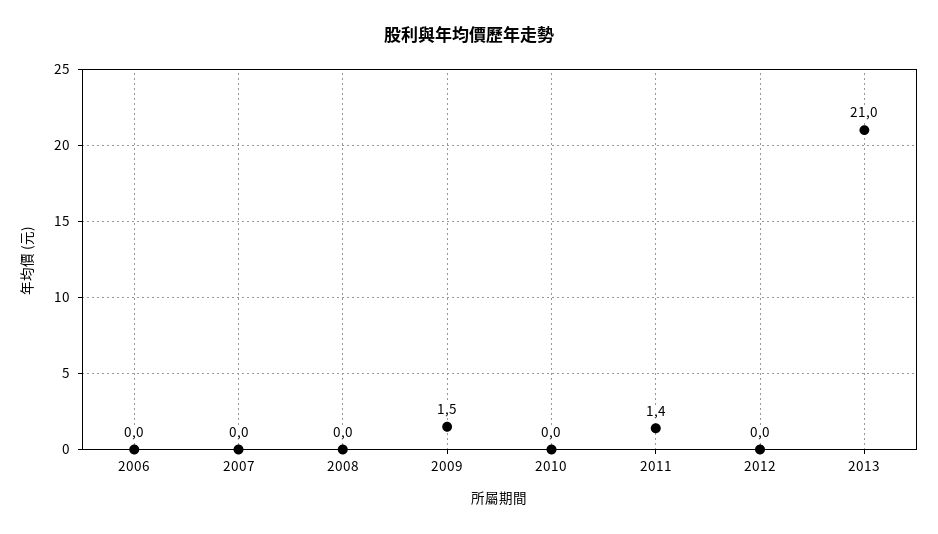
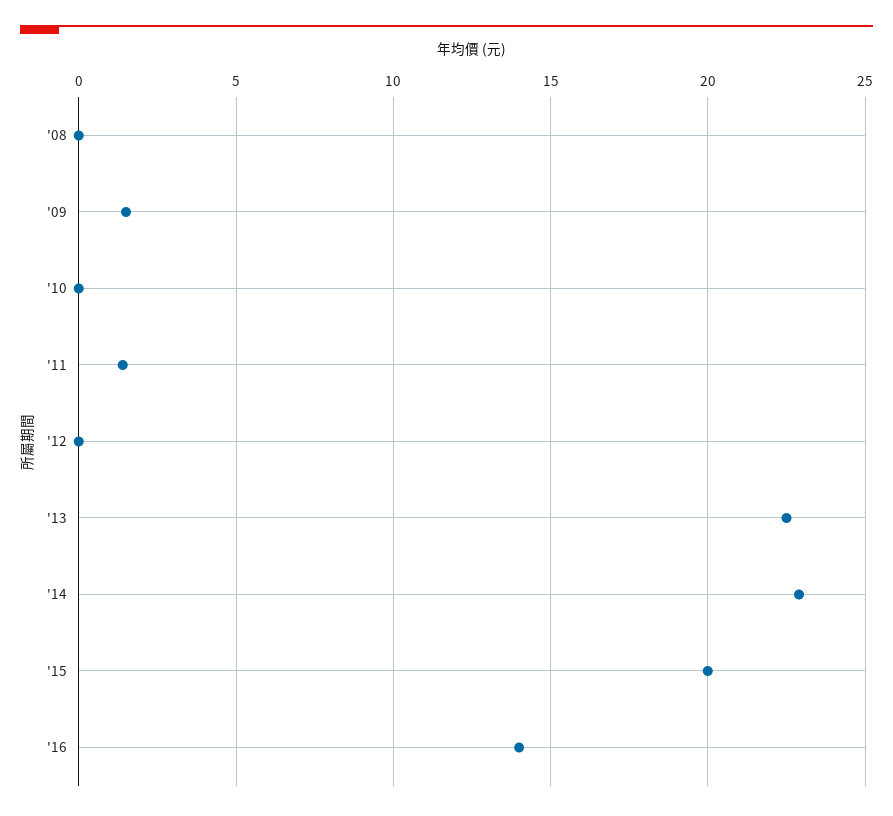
2006: 0 -> none
2007: 0 -> none
2013: 21 -> 22.5
'14: none -> 23
'15: none -> 20
'16: none -> 14

